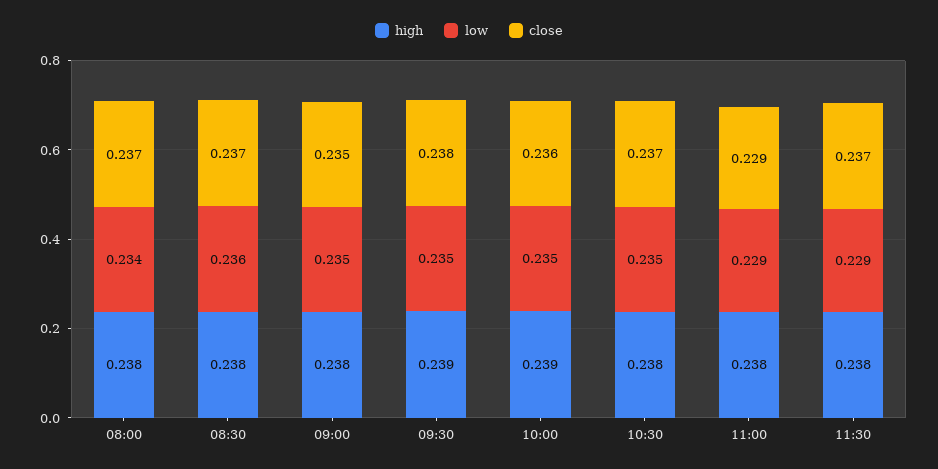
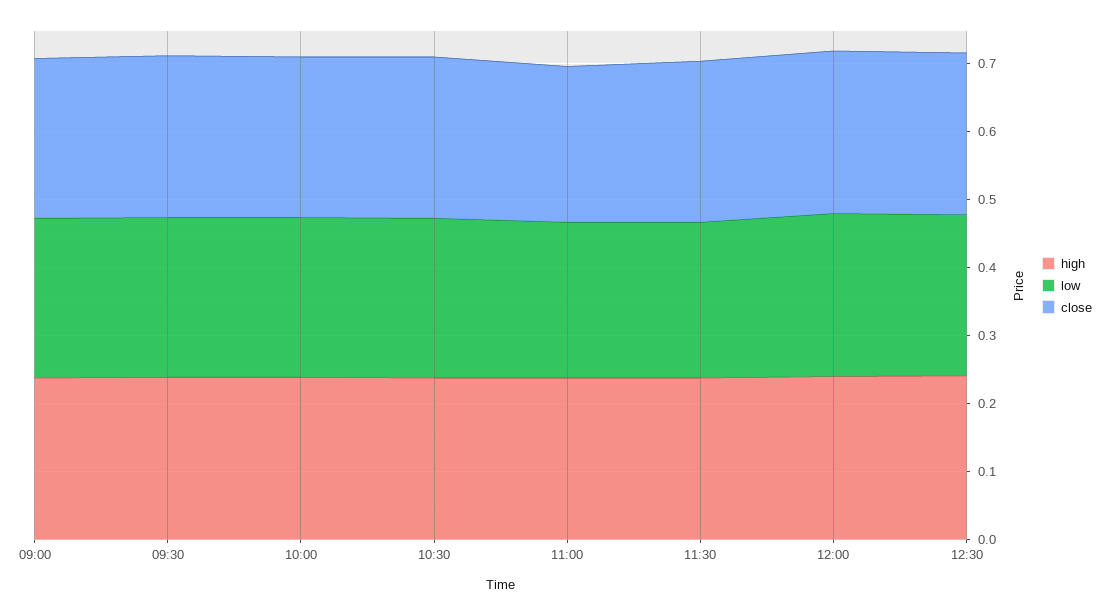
high, 08:00: 0.238 -> none
low, 08:00: 0.234 -> none
close, 08:00: 0.237 -> none
high, 08:30: 0.238 -> none
low, 08:30: 0.236 -> none
close, 08:30: 0.237 -> none
high, 12:00: none -> 0.24
low, 12:00: none -> 0.24
close, 12:00: none -> 0.24
high, 12:30: none -> 0.24
low, 12:30: none -> 0.24
close, 12:30: none -> 0.24

